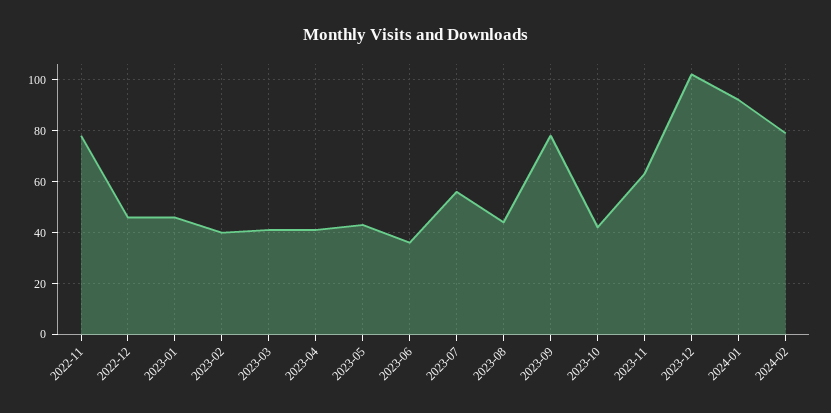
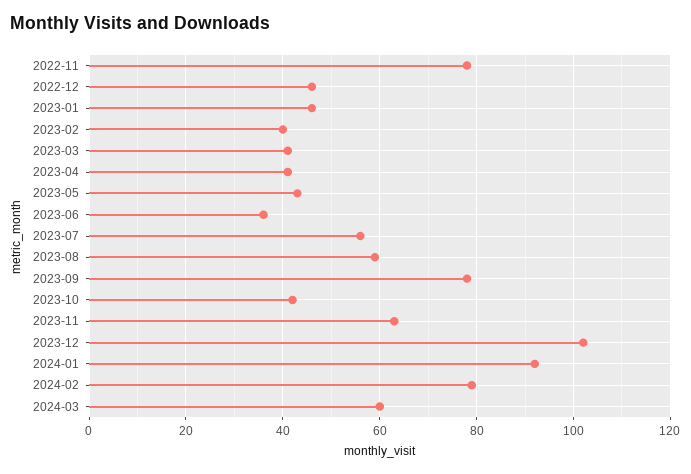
2023-08: 45 -> 60
2024-03: none -> 60

